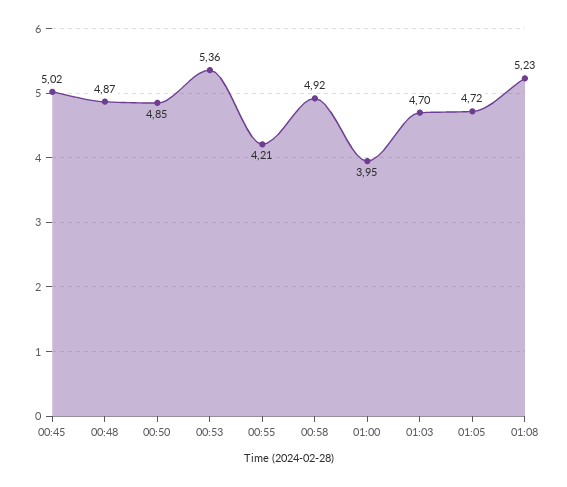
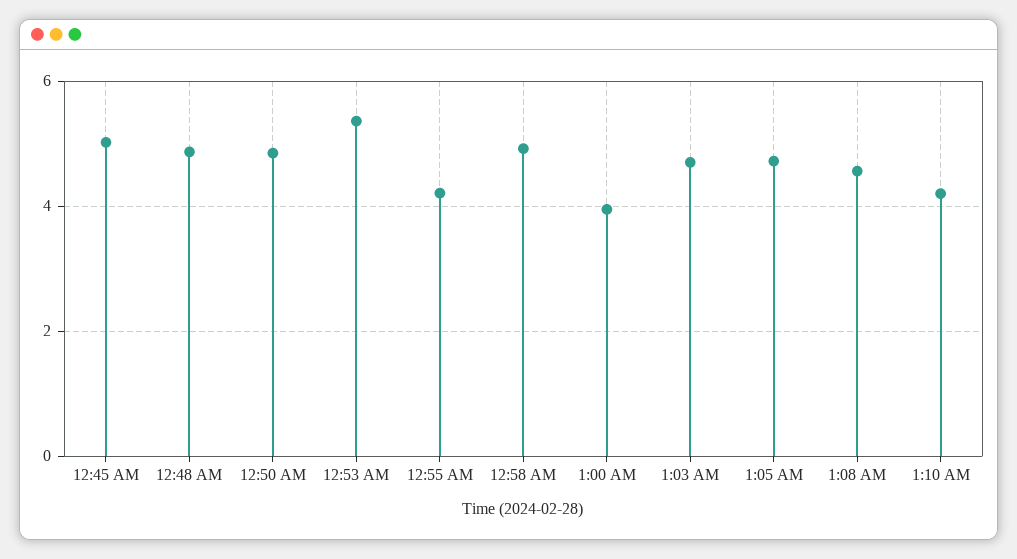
01:08: 5.23 -> 4.6
1:10 AM: none -> 4.2

